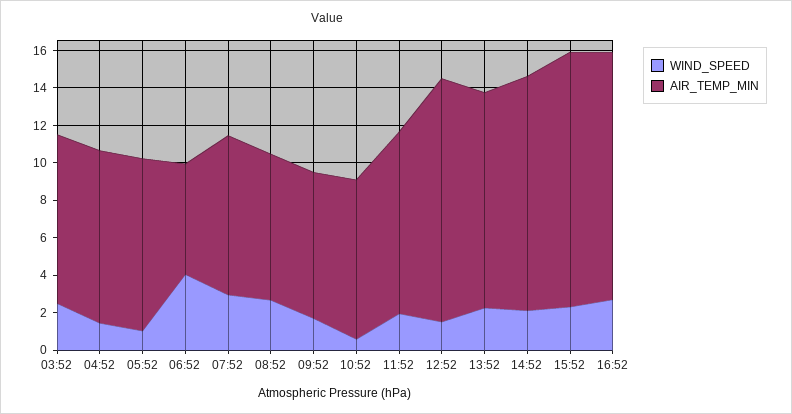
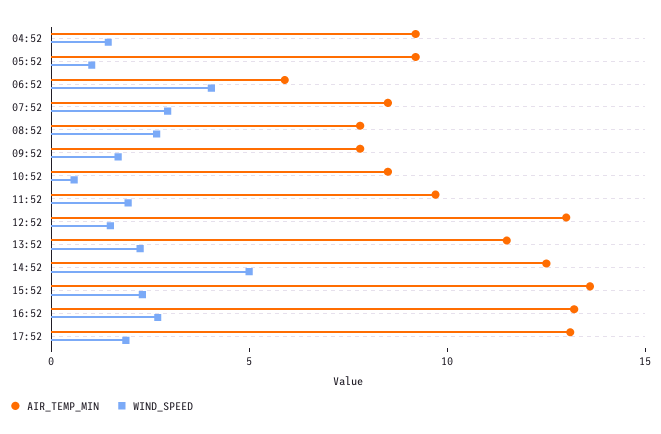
WIND_SPEED, 03:52: 2.5 -> none
AIR_TEMP_MIN, 03:52: 9 -> none
WIND_SPEED, 14:52: 2 -> 5
AIR_TEMP_MIN, 17:52: none -> 13
WIND_SPEED, 17:52: none -> 2

